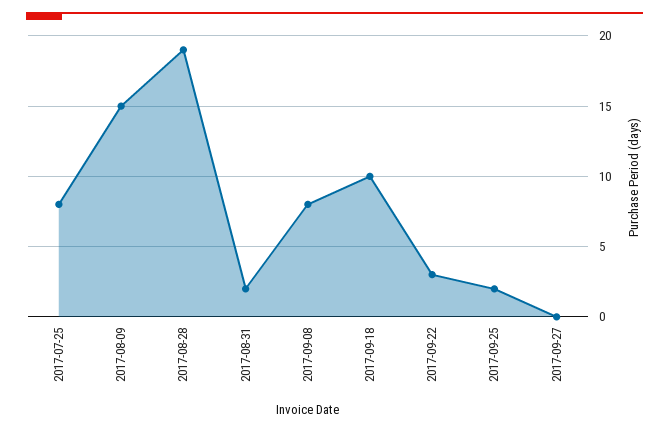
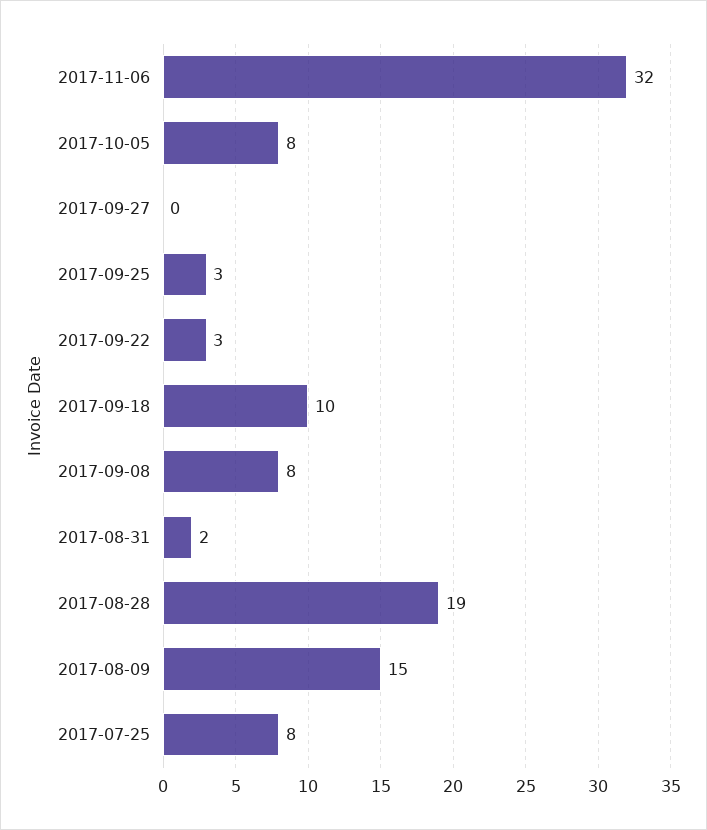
2017-09-25: 2 -> 3
2017-11-06: none -> 32
2017-10-05: none -> 8

